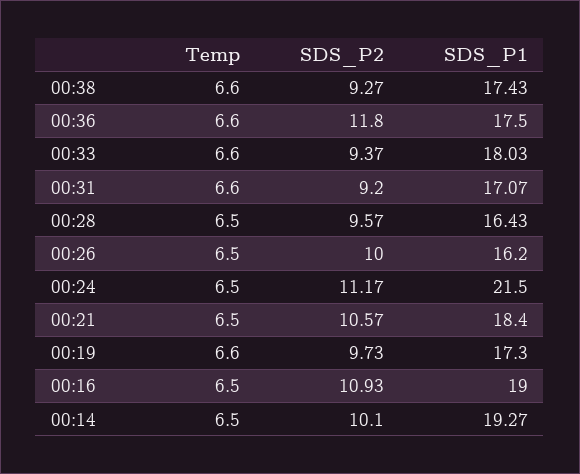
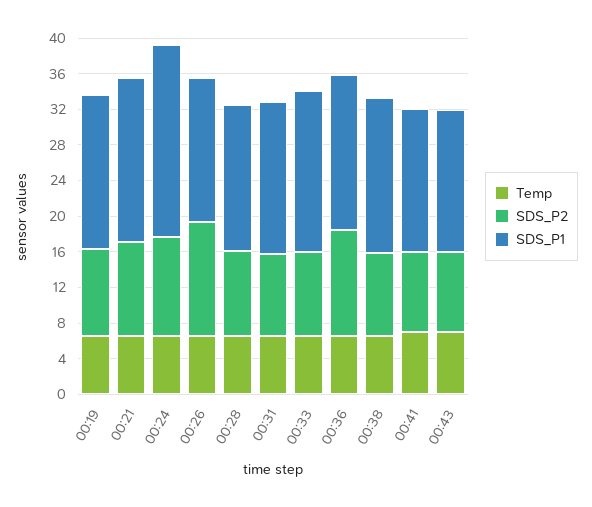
SDS_P2, 00:26: 10 -> 13
Temp, 00:16: 6.5 -> none
SDS_P2, 00:16: 10.93 -> none
SDS_P1, 00:16: 19 -> none
Temp, 00:14: 6.5 -> none
SDS_P2, 00:14: 10.1 -> none
SDS_P1, 00:14: 19.27 -> none
Temp, 00:41: none -> 7
SDS_P2, 00:41: none -> 9
SDS_P1, 00:41: none -> 16
Temp, 00:43: none -> 7
SDS_P2, 00:43: none -> 9
SDS_P1, 00:43: none -> 16

